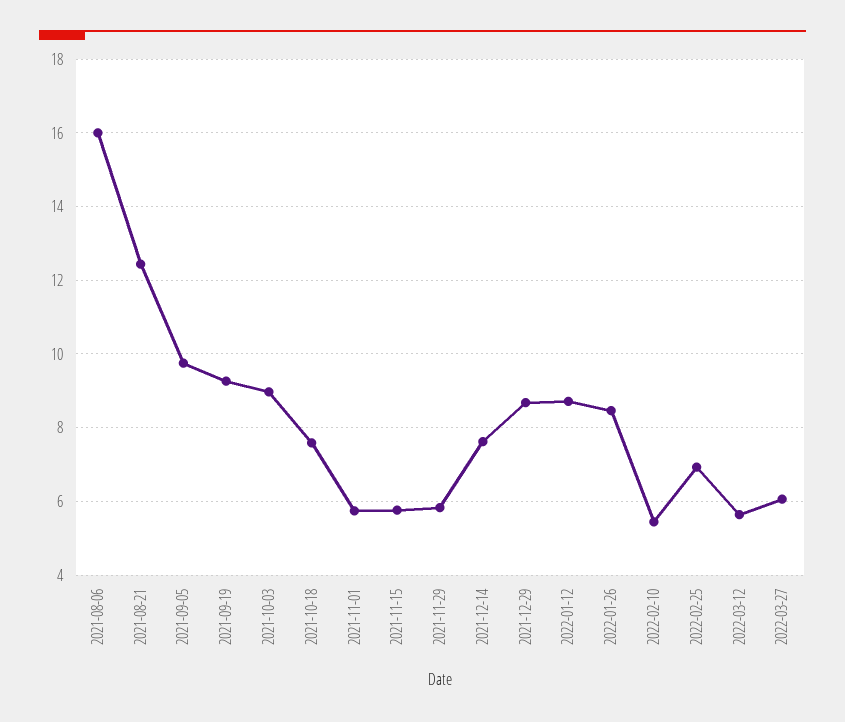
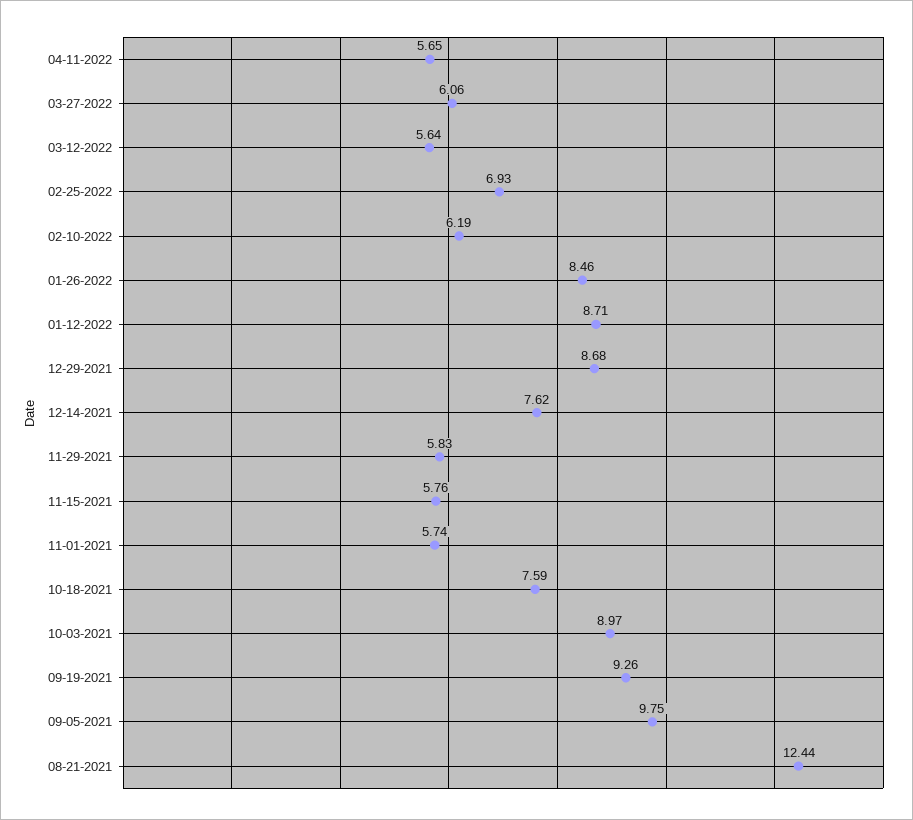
2021-08-06: 16 -> none
2022-02-10: 5.4 -> 6.19
04-11-2022: none -> 5.65

